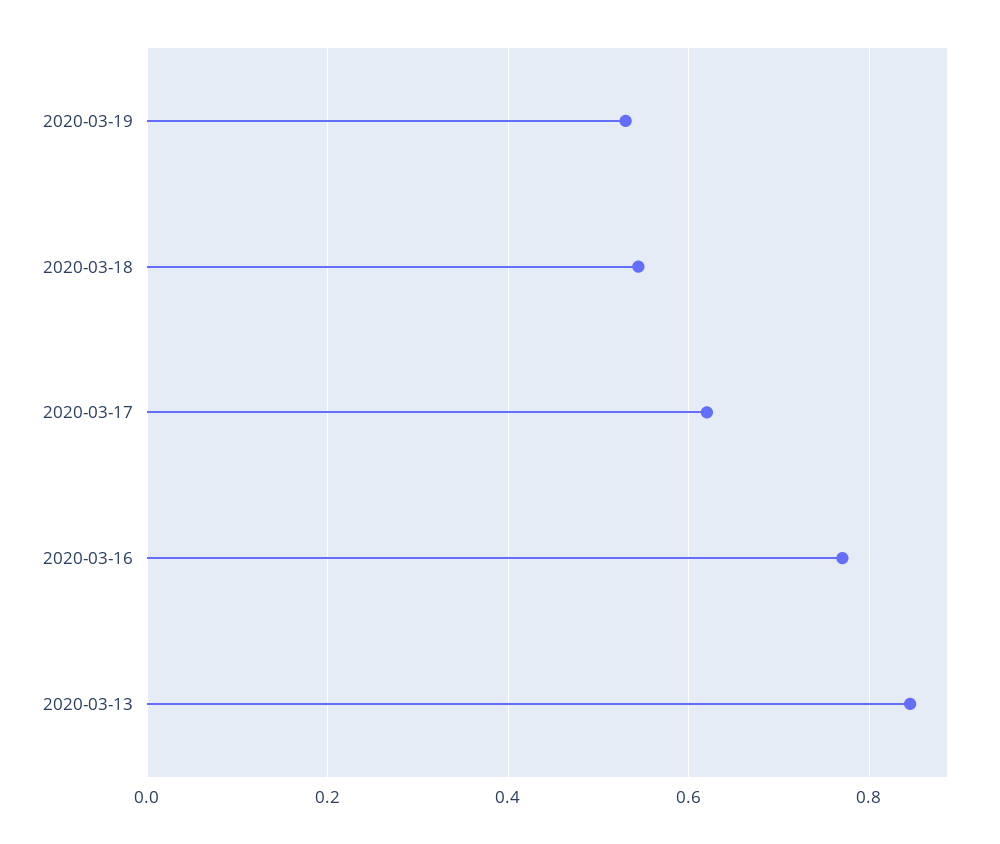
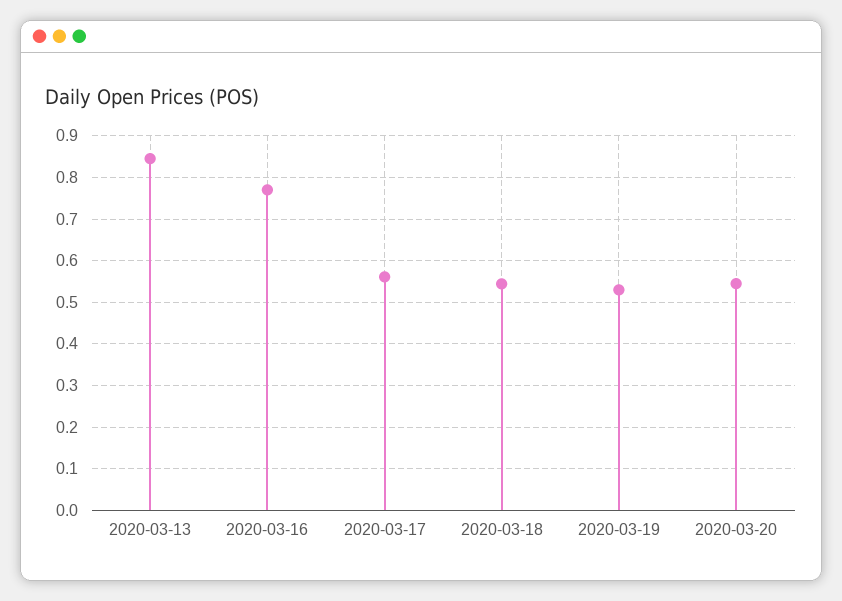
2020-03-17: 0.62 -> 0.56
2020-03-20: none -> 0.54

